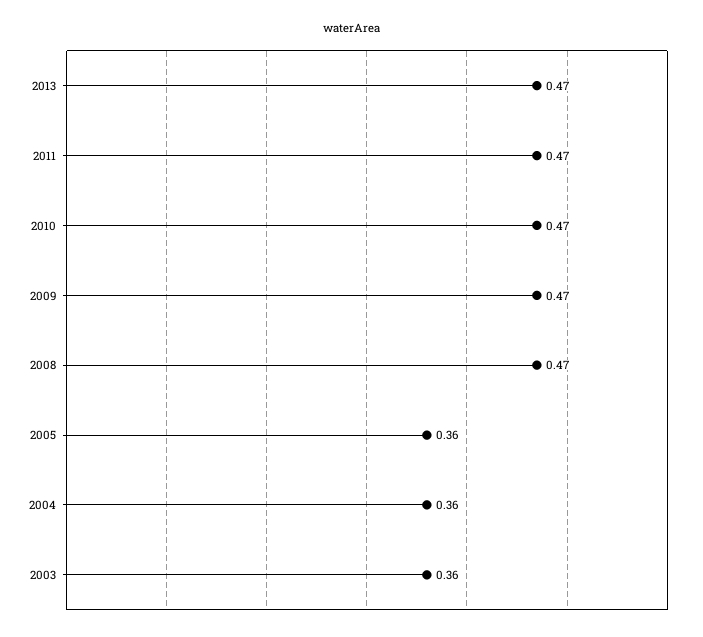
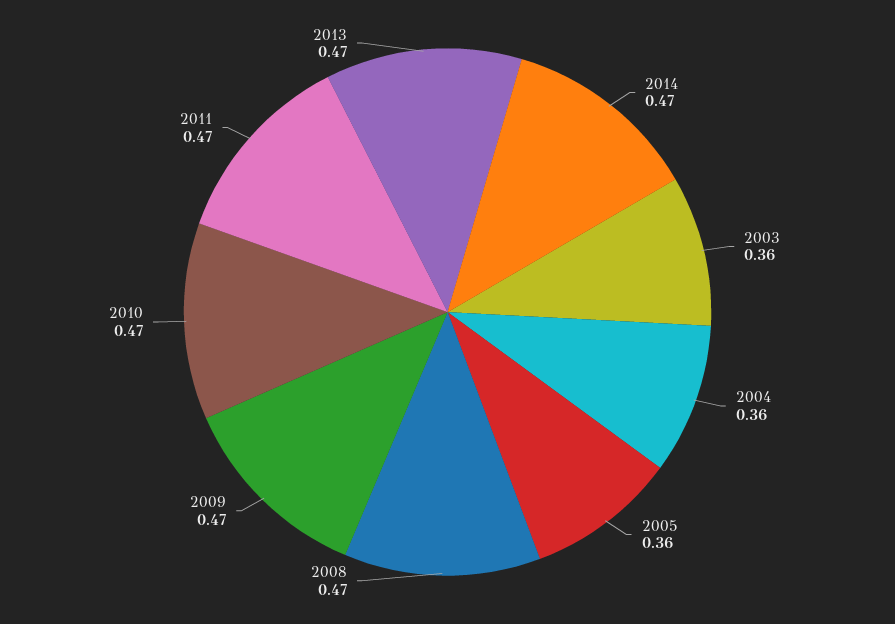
2014: none -> 0.47

